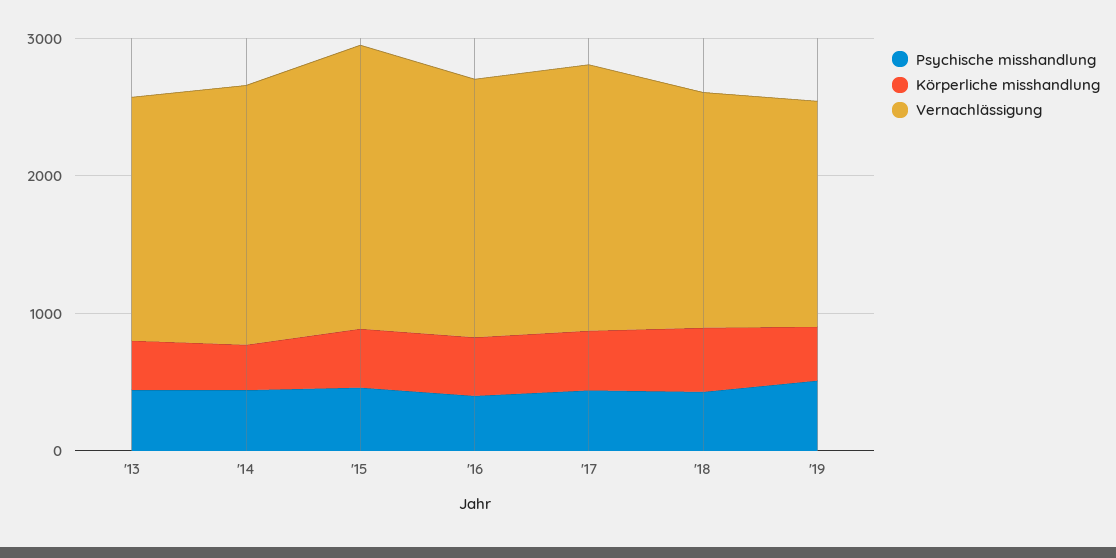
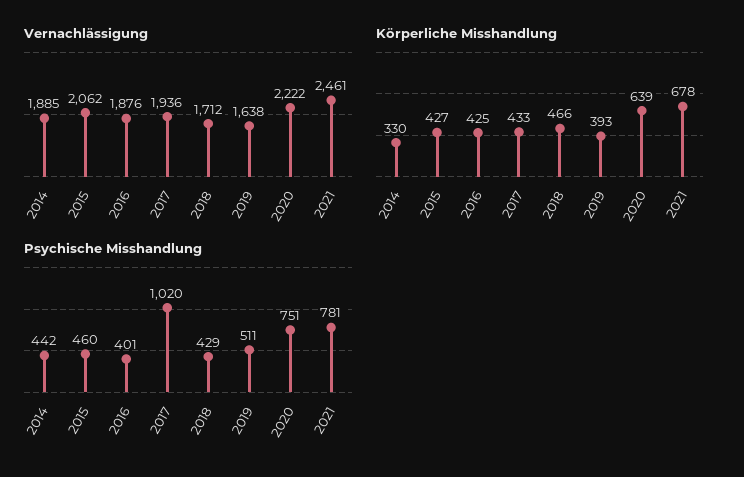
Psychische misshandlung, '13: 400 -> none
Körperliche misshandlung, '13: 400 -> none
Vernachlässigung, '13: 1800 -> none
Psychische misshandlung, '17: 400 -> 1020
Vernachlässigung, 2020: none -> 2222
Vernachlässigung, 2021: none -> 2461
Körperliche misshandlung, 2020: none -> 639
Körperliche misshandlung, 2021: none -> 678
Psychische misshandlung, 2020: none -> 751
Psychische misshandlung, 2021: none -> 781

